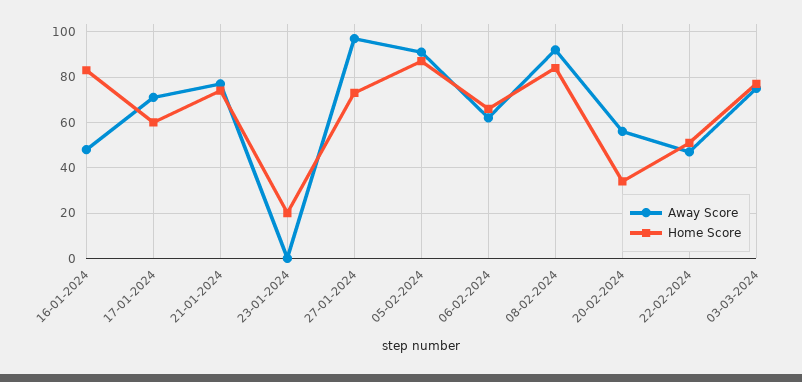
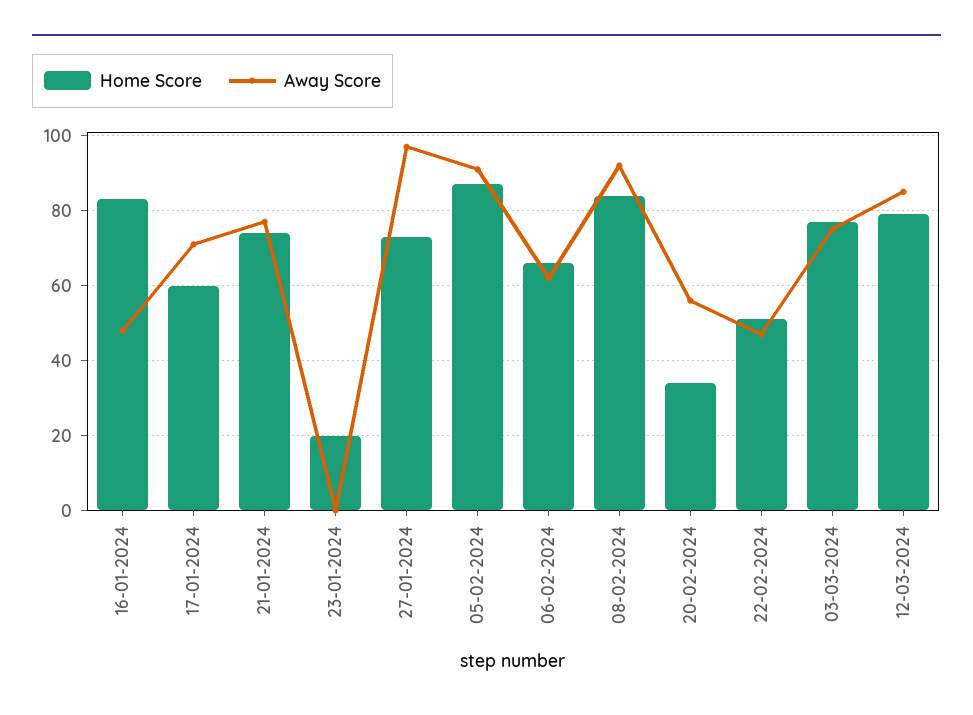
Home Score, 12-03-2024: none -> 80
Away Score, 12-03-2024: none -> 85

